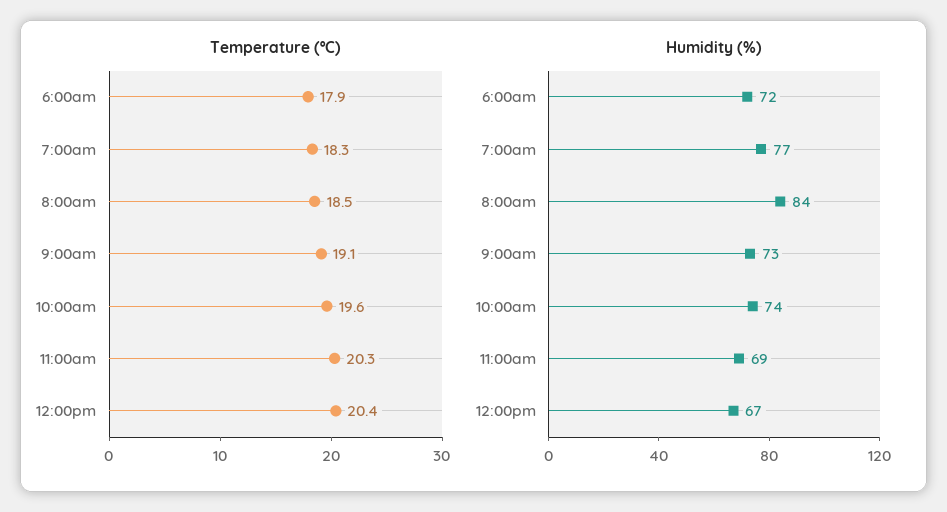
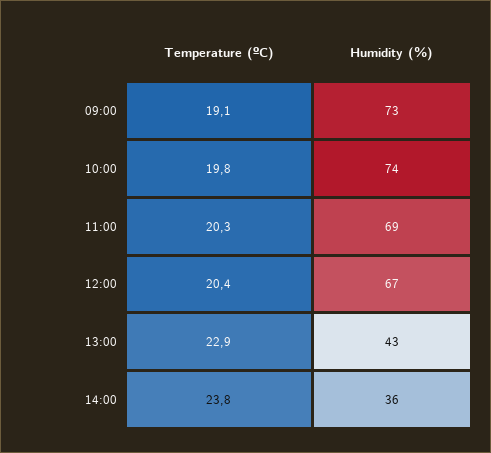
Temperature (ºC), 6:00am: 17.9 -> none
Temperature (ºC), 7:00am: 18.3 -> none
Temperature (ºC), 8:00am: 18.5 -> none
Temperature (ºC), 10:00am: 19.6 -> 19.8
Humidity (%), 6:00am: 72 -> none
Humidity (%), 7:00am: 77 -> none
Humidity (%), 8:00am: 84 -> none
Temperature (ºC), 13:00: none -> 22.9
Humidity (%), 13:00: none -> 43
Temperature (ºC), 14:00: none -> 23.8
Humidity (%), 14:00: none -> 36

